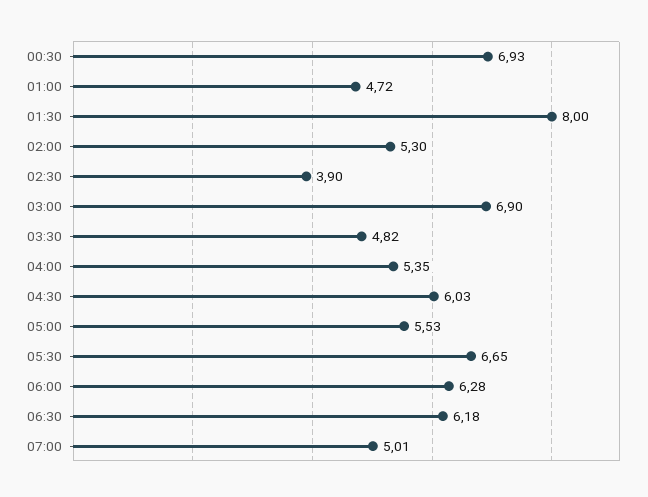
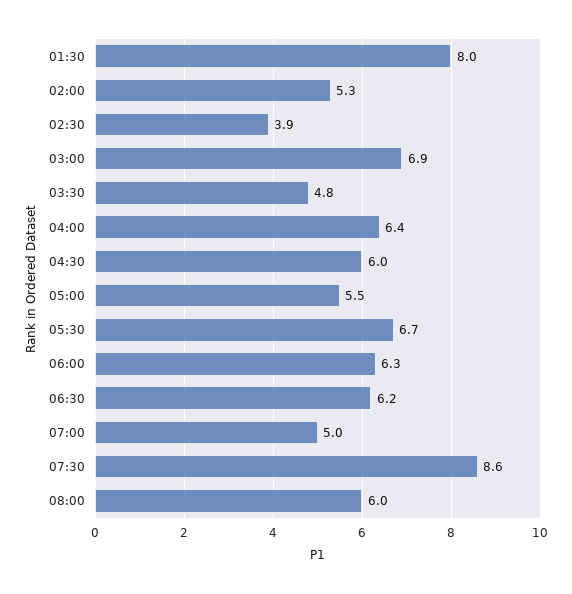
00:30: 6.93 -> none
01:00: 4.72 -> none
04:00: 5.35 -> 6.4
07:30: none -> 8.6
08:00: none -> 6

